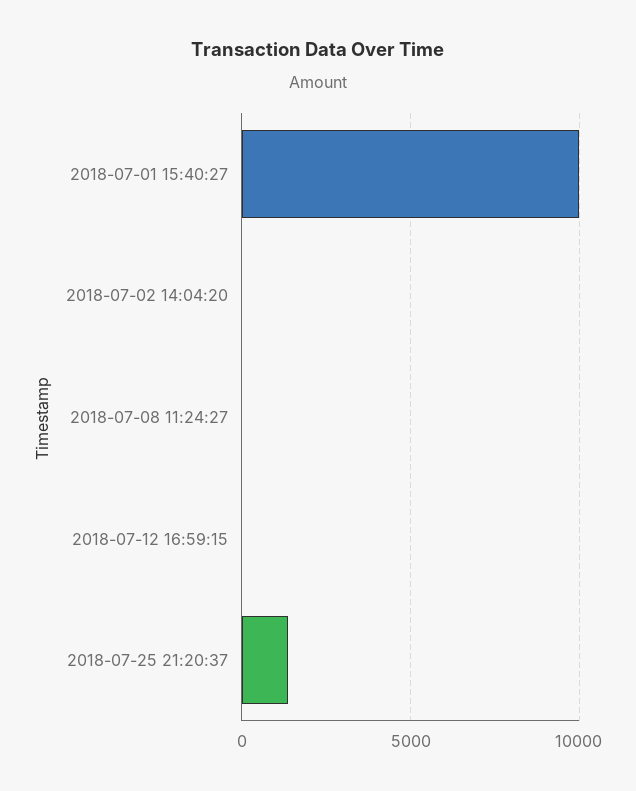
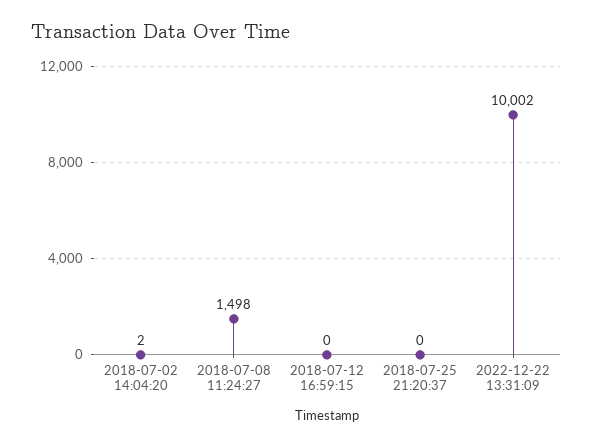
2018-07-01 15:40:27: 10000 -> none
2018-07-08 11:24:27: 0 -> 1498
2018-07-25 21:20:37: 1500 -> 0
2022-12-22 13:31:09: none -> 10002

